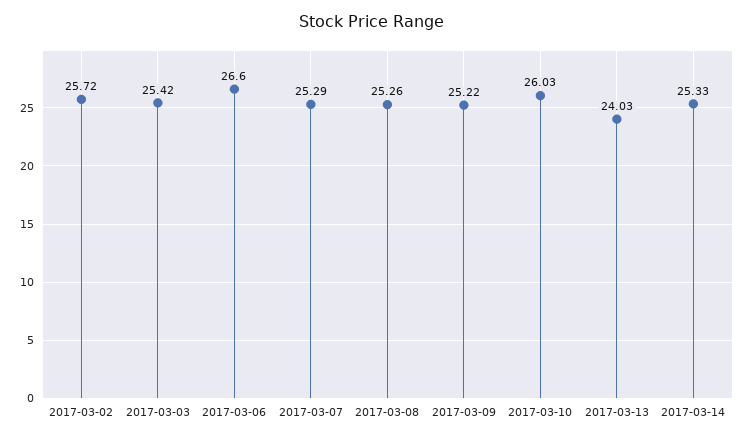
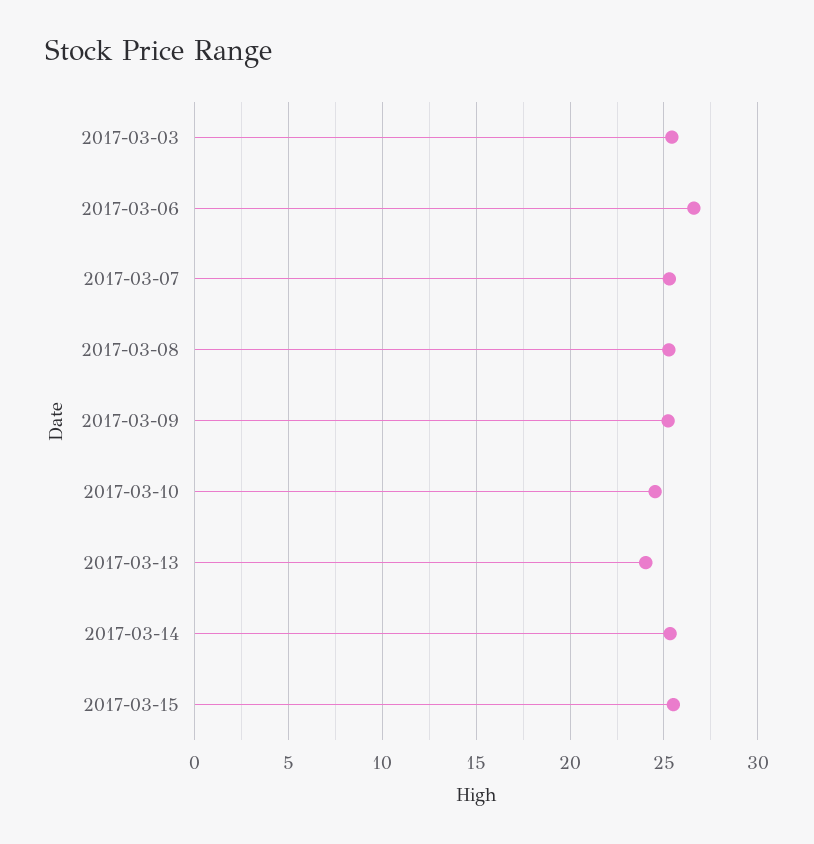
2017-03-02: 25.72 -> none
2017-03-10: 26.03 -> 24.5
2017-03-15: none -> 25.5

